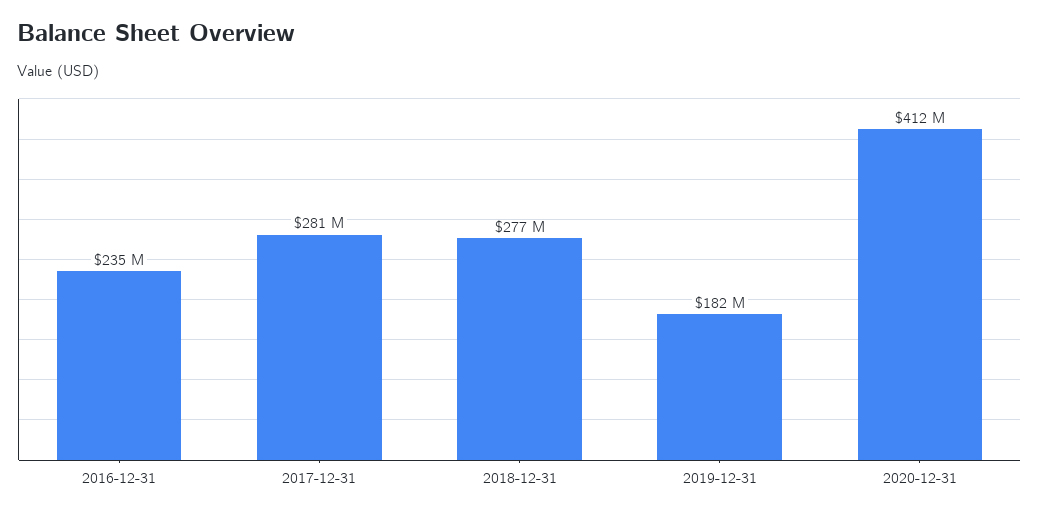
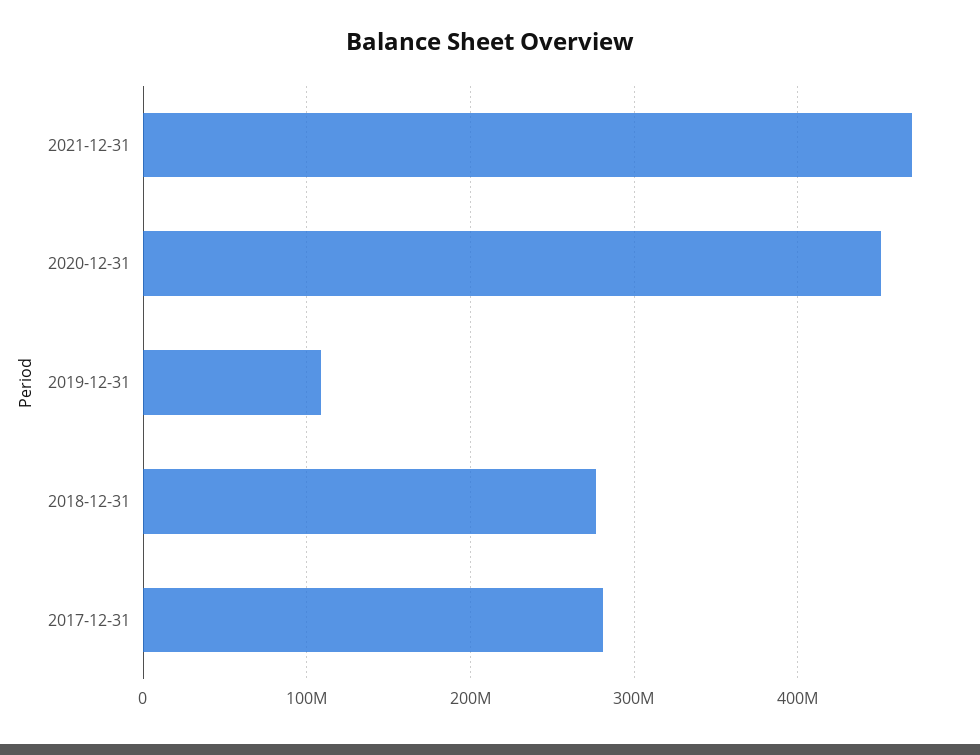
2016-12-31: 235000000 -> none
2019-12-31: 182000000 -> 110000000
2020-12-31: 412000000 -> 450000000
2021-12-31: none -> 470000000

